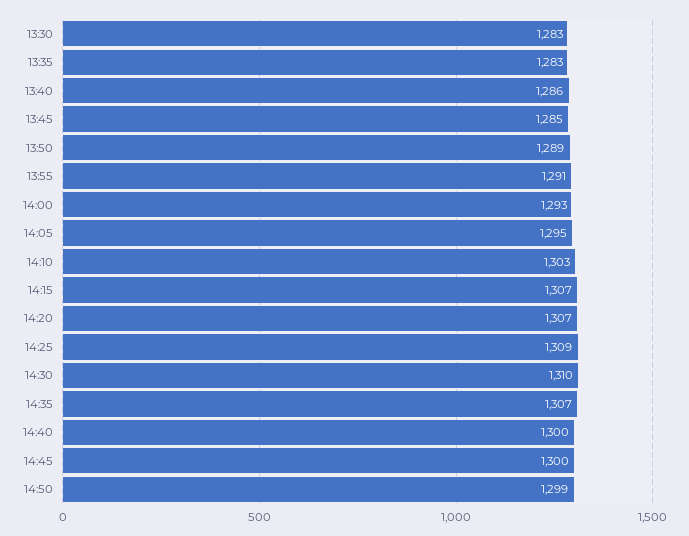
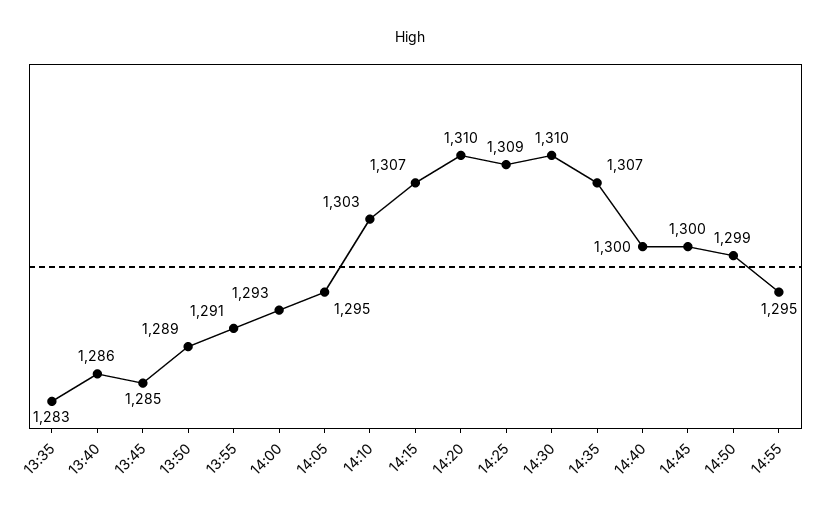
13:30: 1283 -> none
14:20: 1307 -> 1310
14:55: none -> 1295

